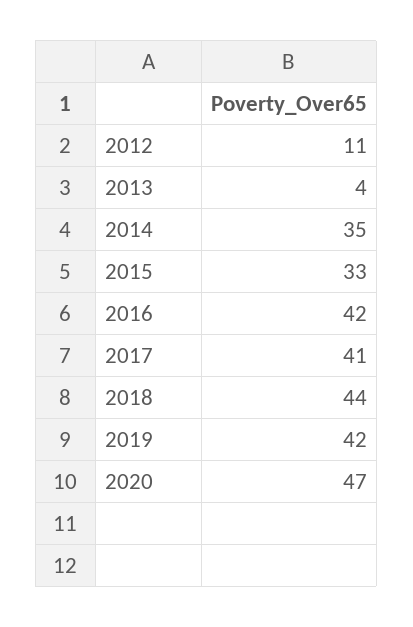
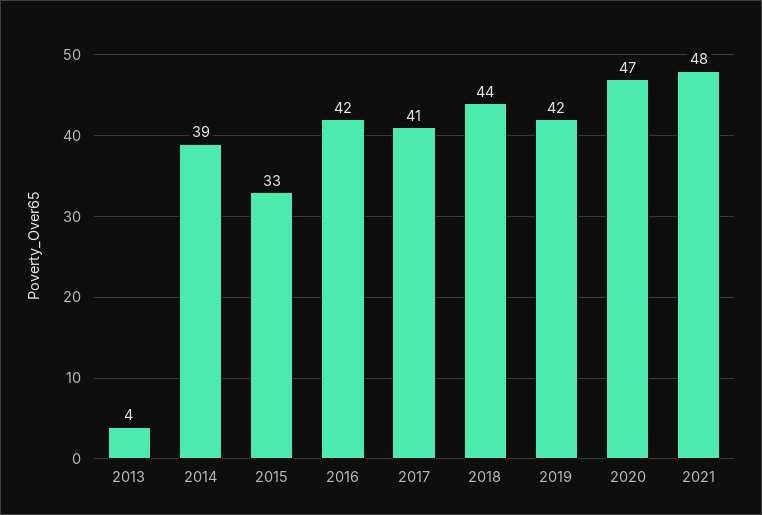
2012: 11 -> none
2014: 35 -> 39
2021: none -> 48

